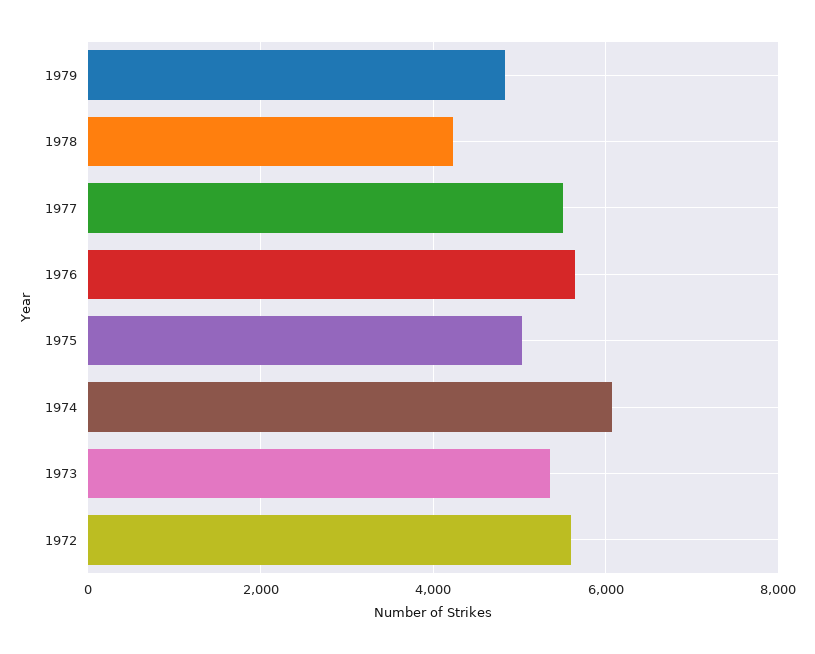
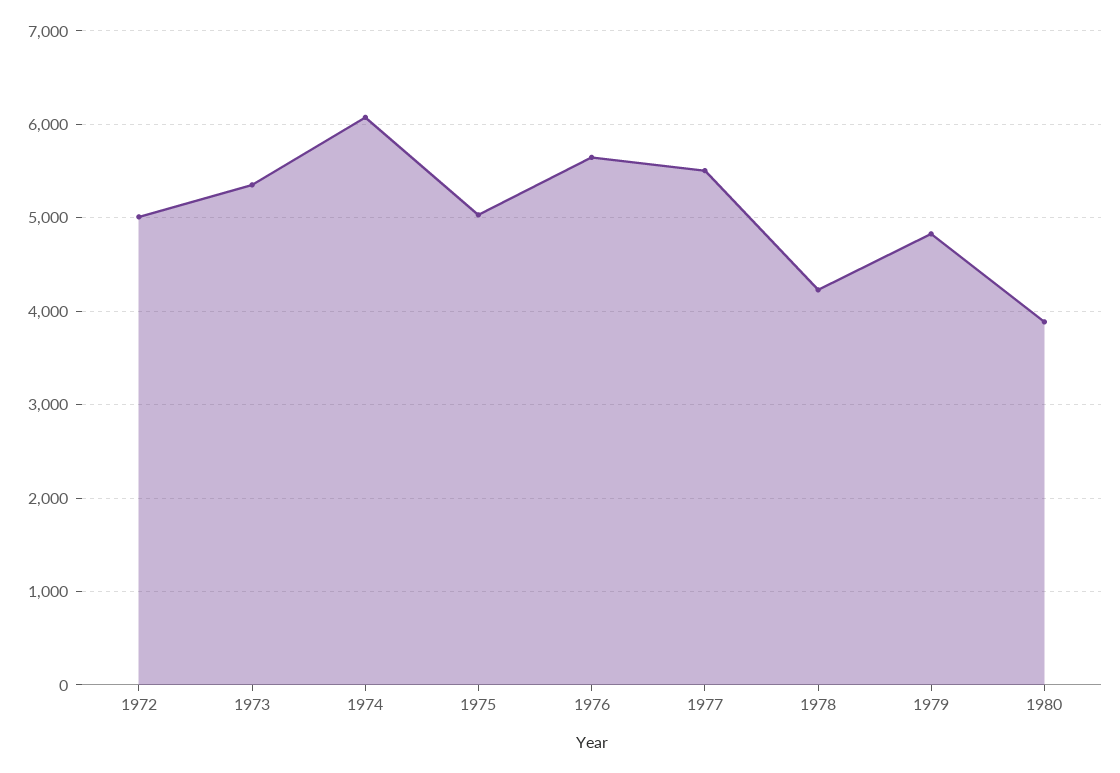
1972: 5600 -> 5000
1980: none -> 3900

